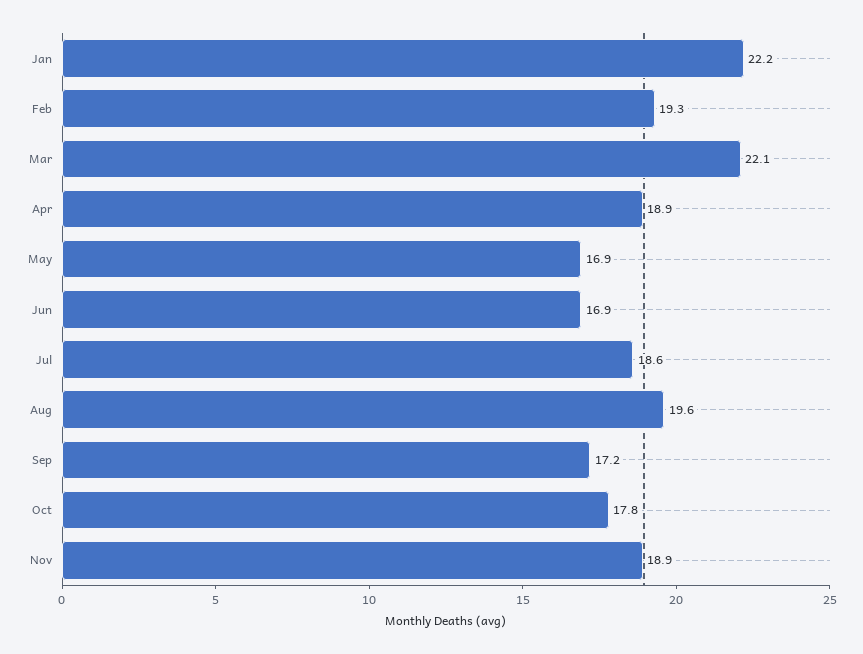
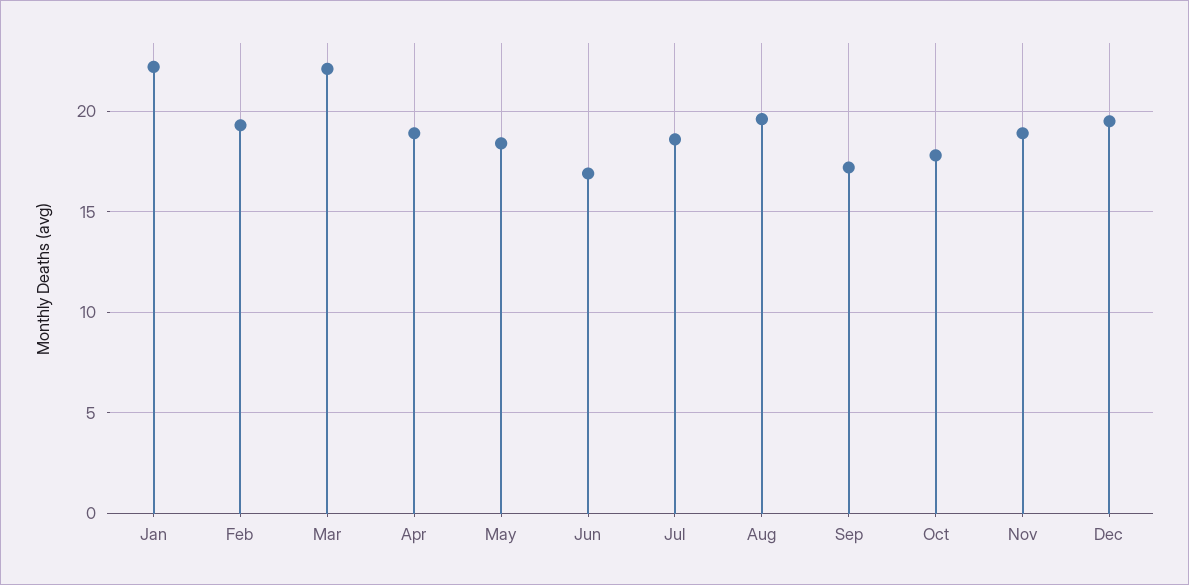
May: 16.9 -> 18.5
Dec: none -> 19.5

